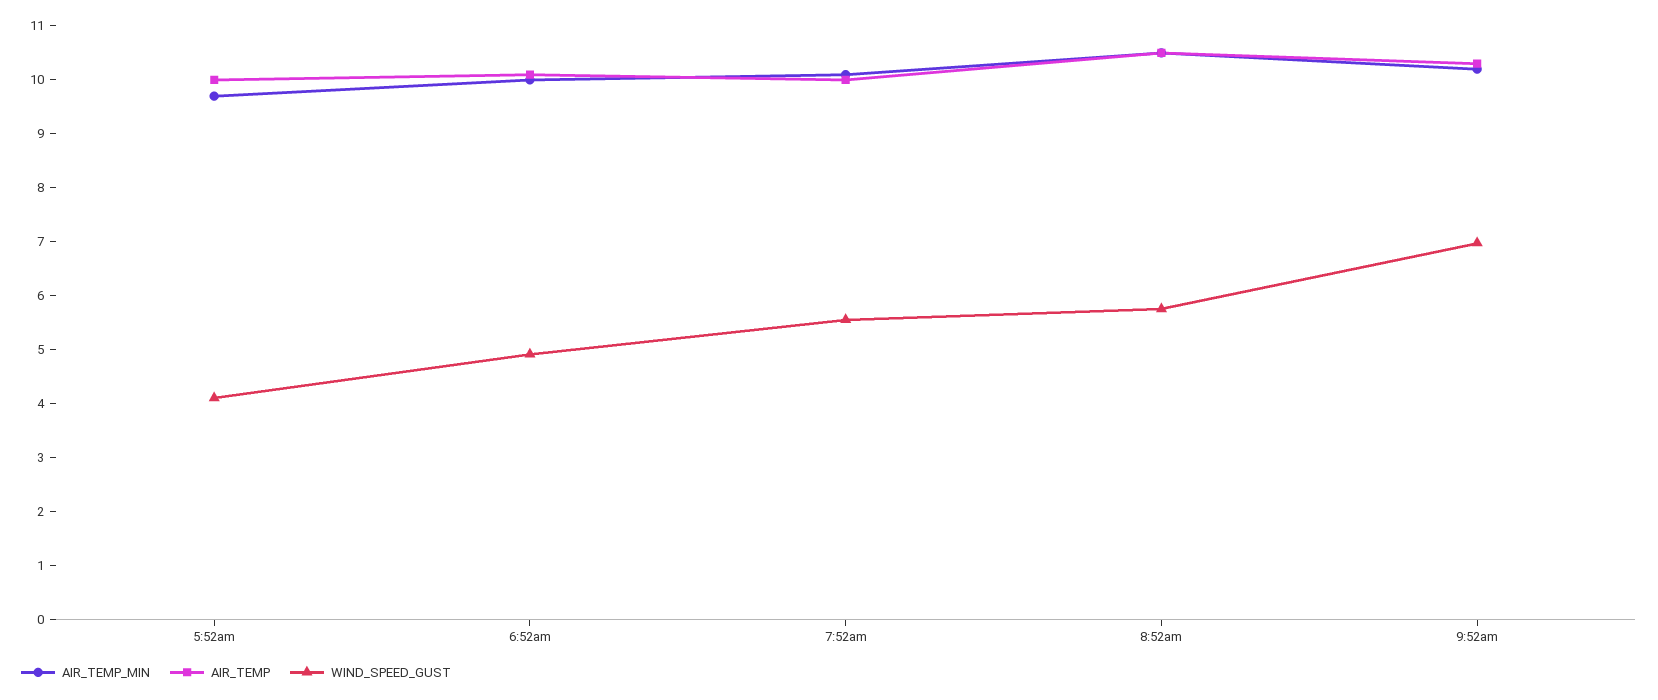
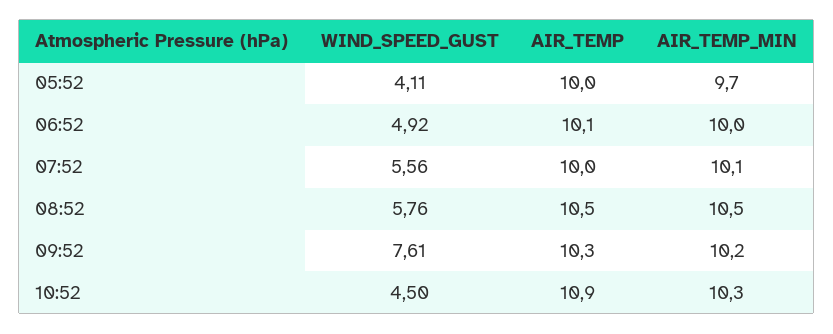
WIND_SPEED_GUST, 9:52am: 7 -> 7.61
WIND_SPEED_GUST, 10:52: none -> 4.5
AIR_TEMP, 10:52: none -> 10.9
AIR_TEMP_MIN, 10:52: none -> 10.3

